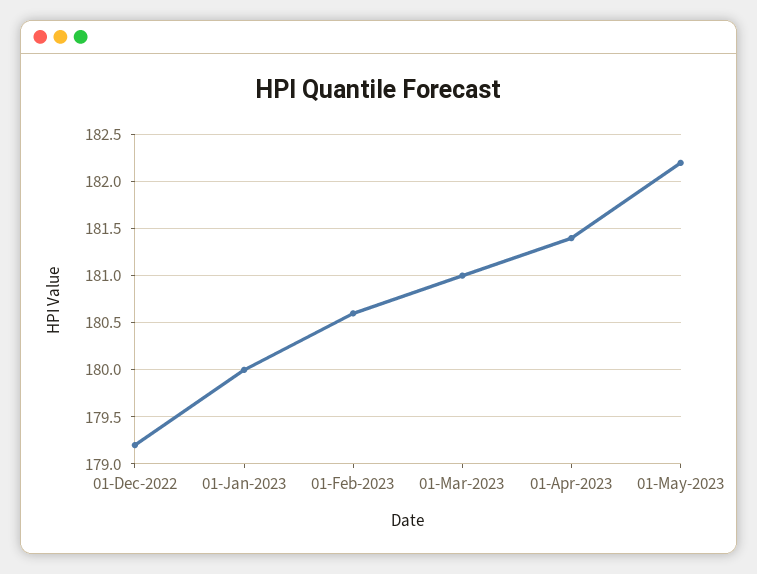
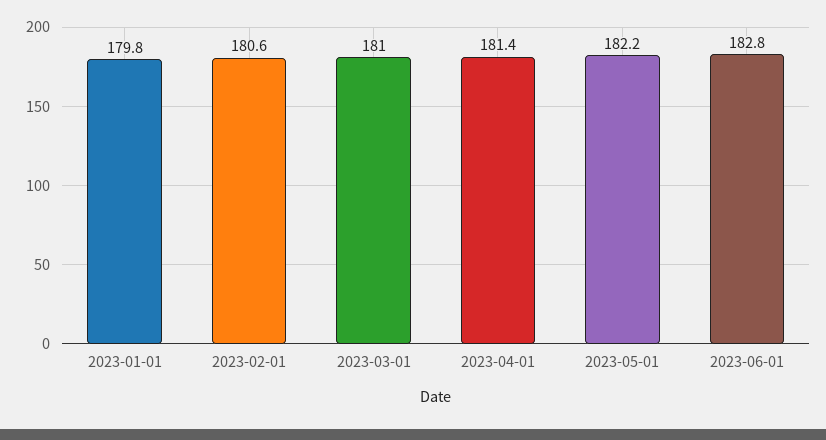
01-Dec-2022: 179.2 -> none
01-Jan-2023: 180 -> 179.8
2023-06-01: none -> 182.8

